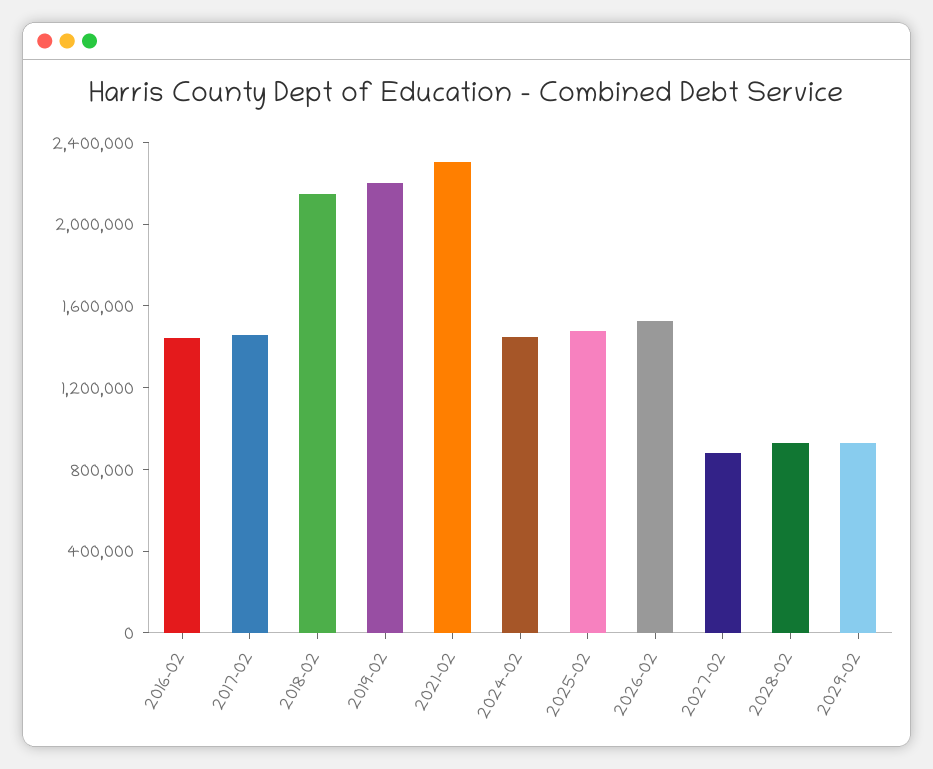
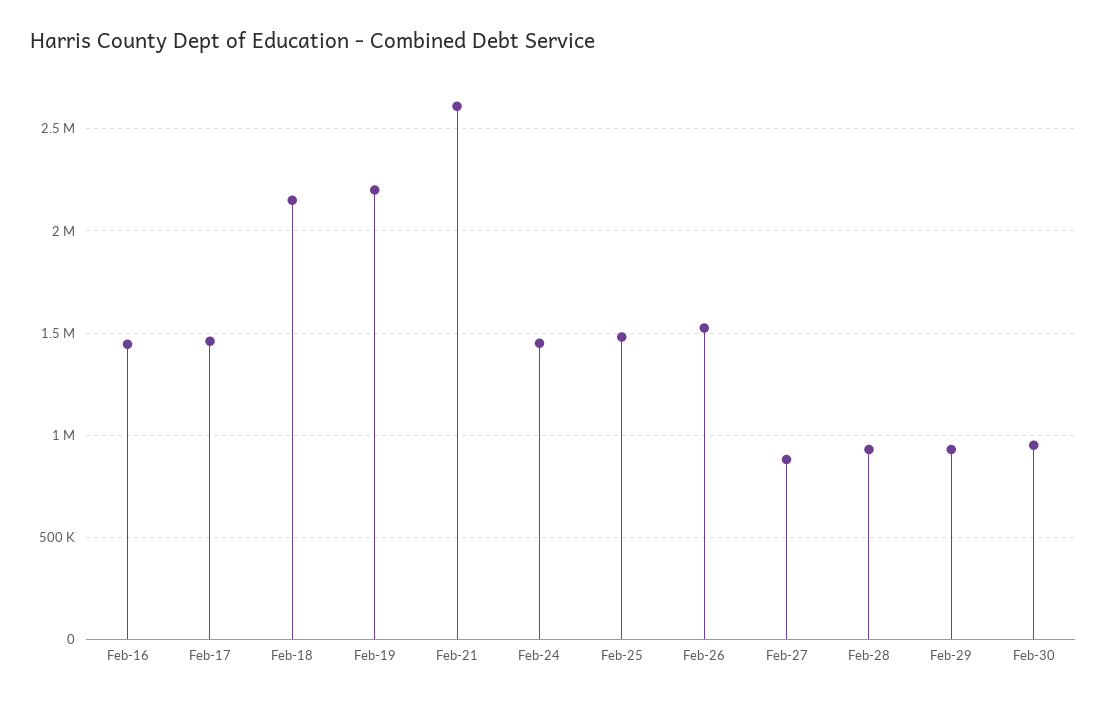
2021-02: 2300000 -> 2600000
Feb-30: none -> 950000

